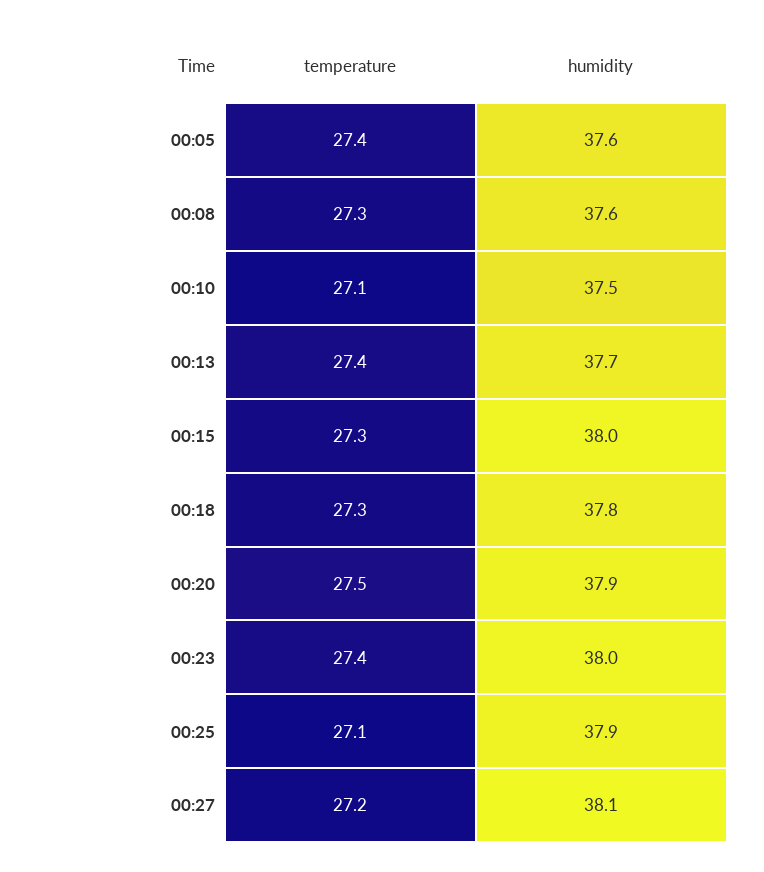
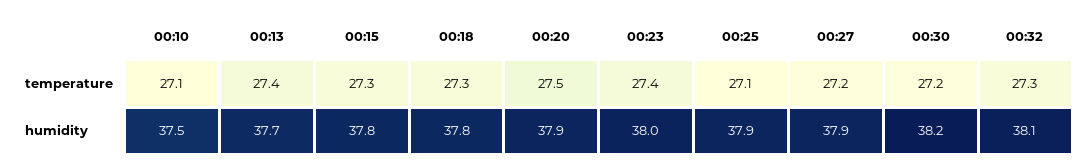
temperature, 00:05: 27.4 -> none
humidity, 00:05: 37.6 -> none
temperature, 00:08: 27.3 -> none
humidity, 00:08: 37.6 -> none
humidity, 00:15: 38 -> 37.8
humidity, 00:27: 38.1 -> 37.9
temperature, 00:30: none -> 27.2
temperature, 00:32: none -> 27.3
humidity, 00:30: none -> 38.2
humidity, 00:32: none -> 38.1

